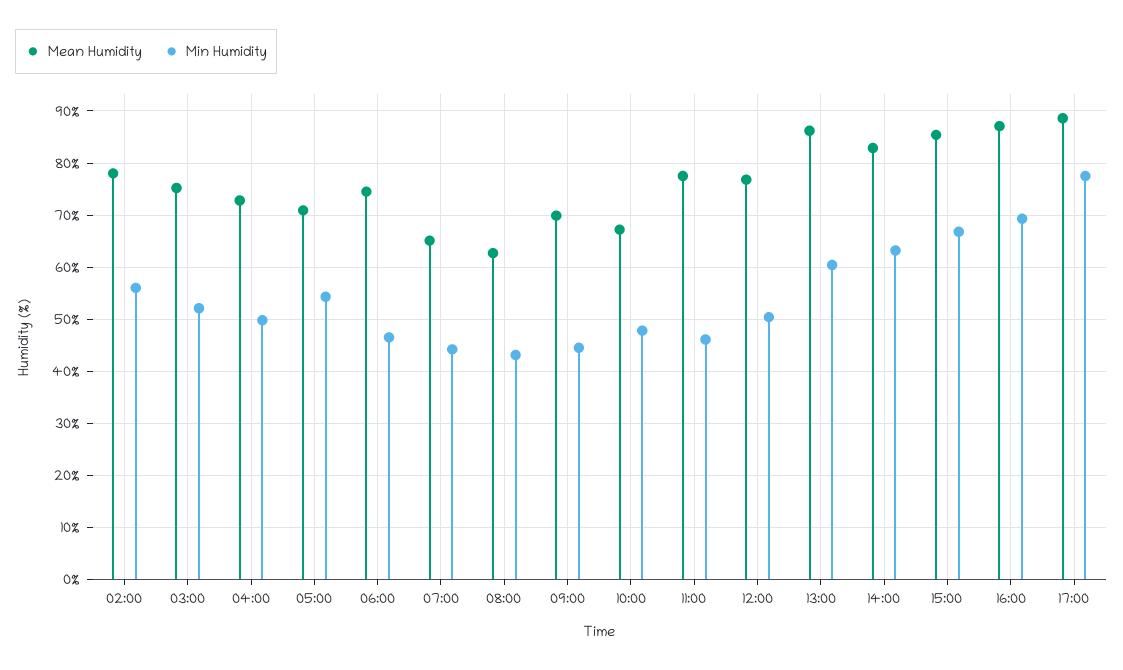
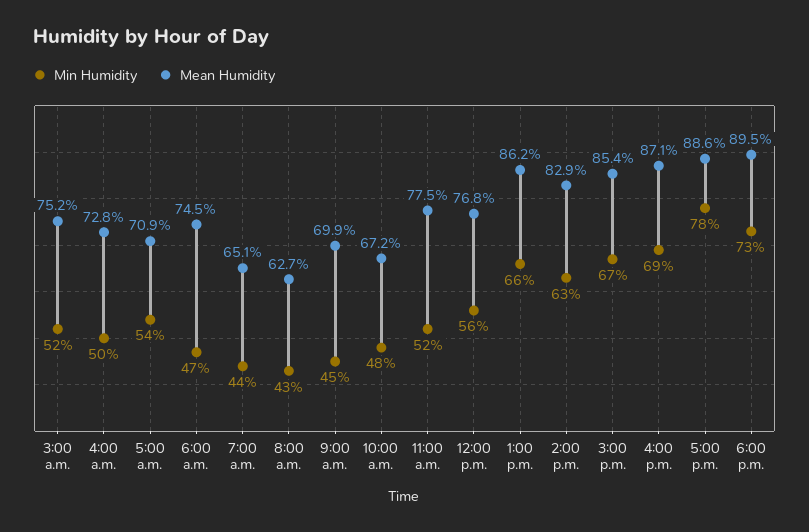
Mean Humidity, 02:00: 78 -> none
Min Humidity, 02:00: 56 -> none
Min Humidity, 11:00: 46 -> 52
Min Humidity, 12:00: 50 -> 56
Min Humidity, 13:00: 60 -> 66
Min Humidity, 6:00 p.m.: none -> 73
Mean Humidity, 6:00 p.m.: none -> 89.5

